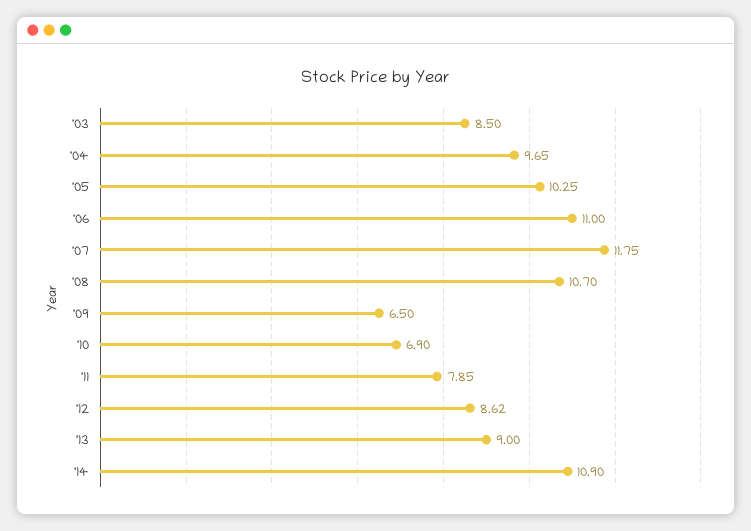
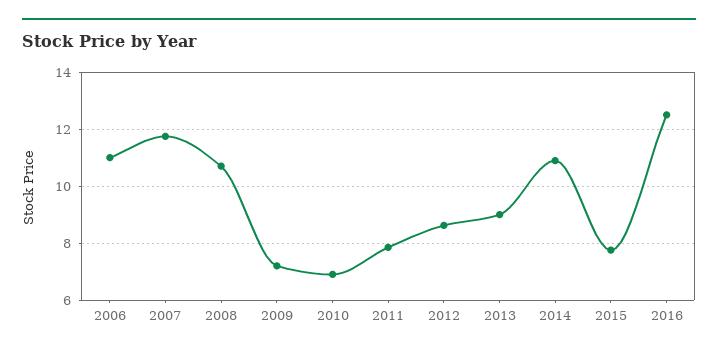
'03: 8.5 -> none
'04: 9.65 -> none
'05: 10.25 -> none
'09: 6.5 -> 7.25
2015: none -> 7.75
2016: none -> 12.5

